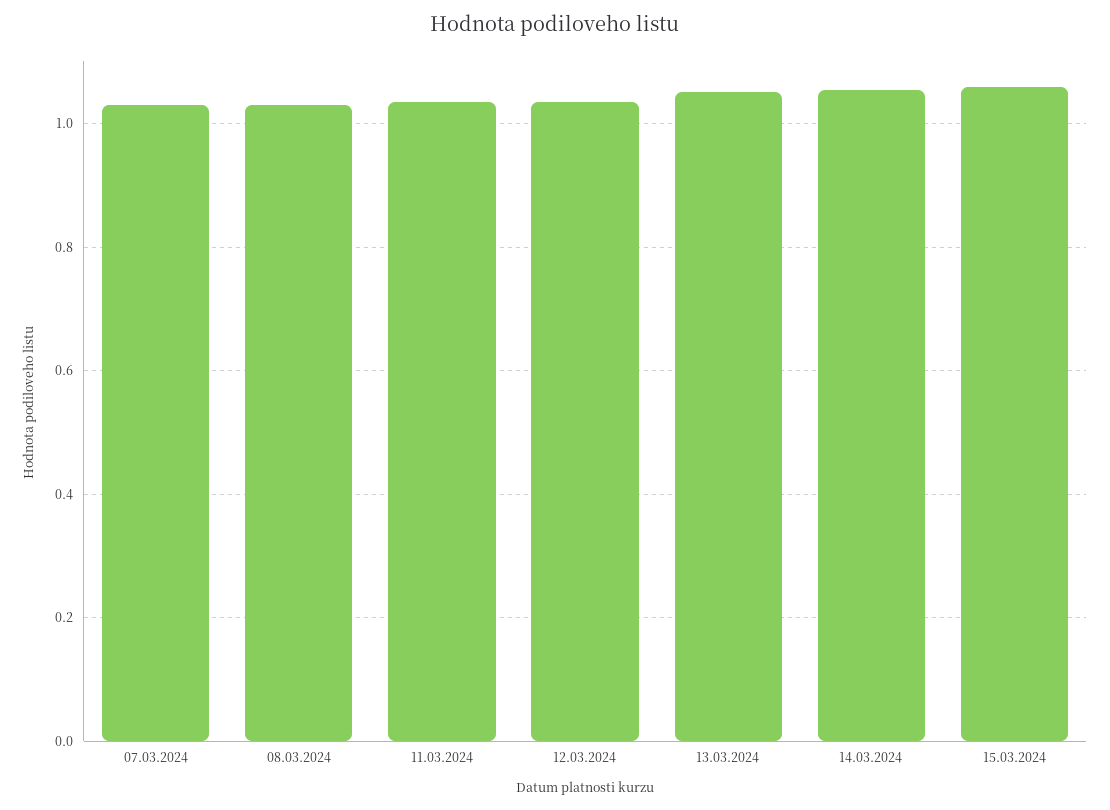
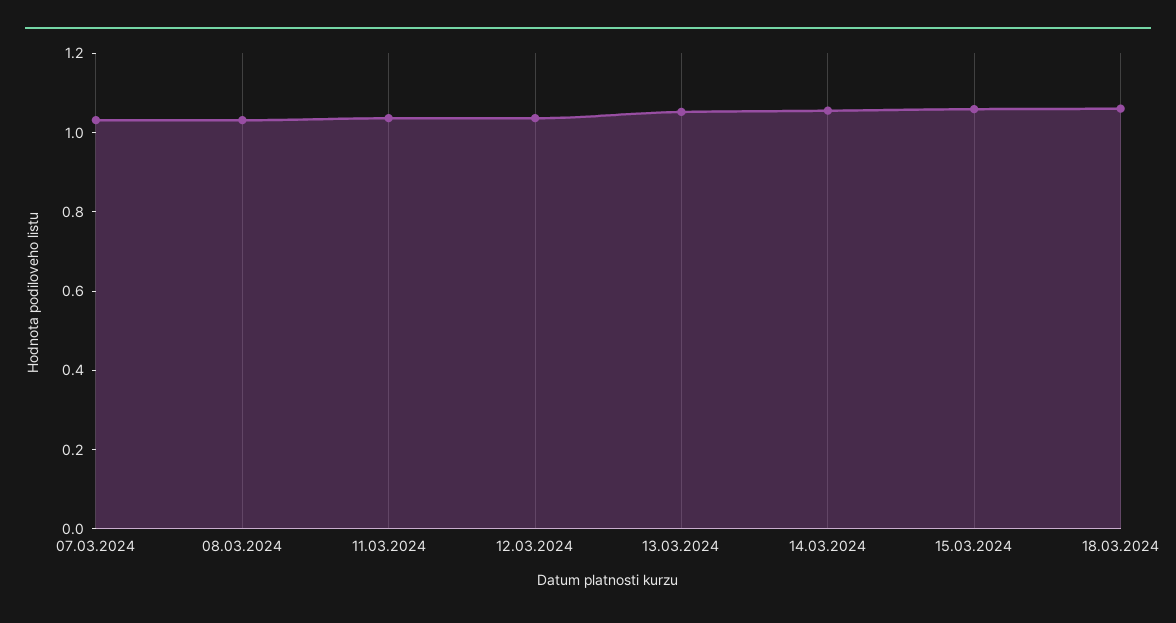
18.03.2024: none -> 1.05

